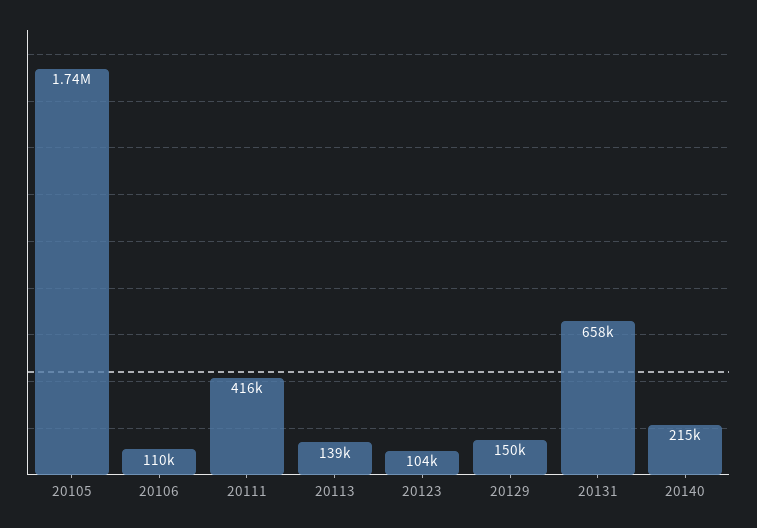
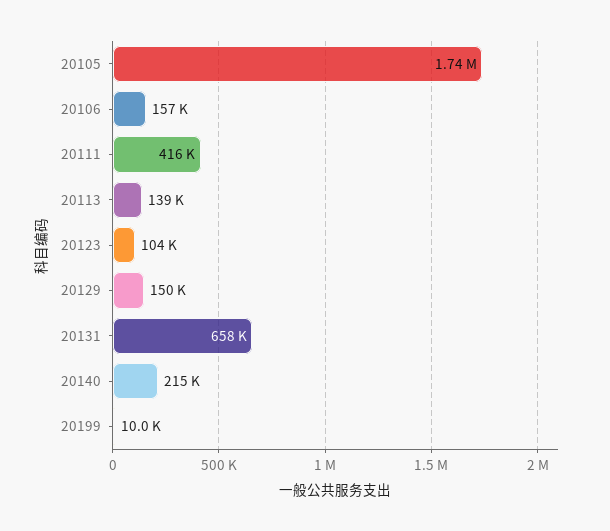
20106: 110000 -> 157000
20199: none -> 10000

